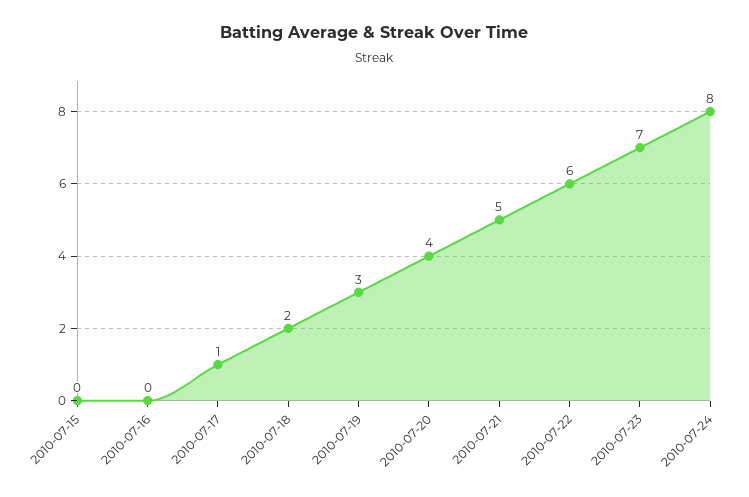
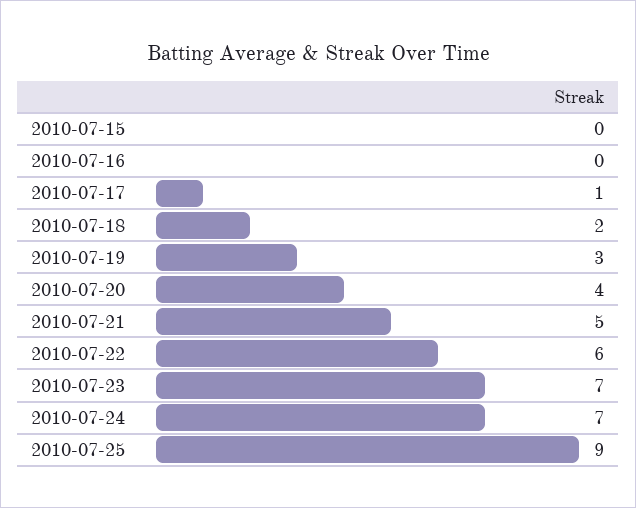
2010-07-24: 8 -> 7
2010-07-25: none -> 9

